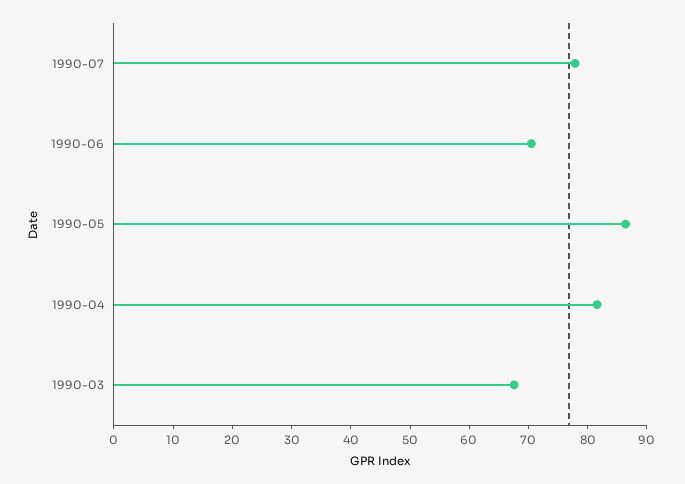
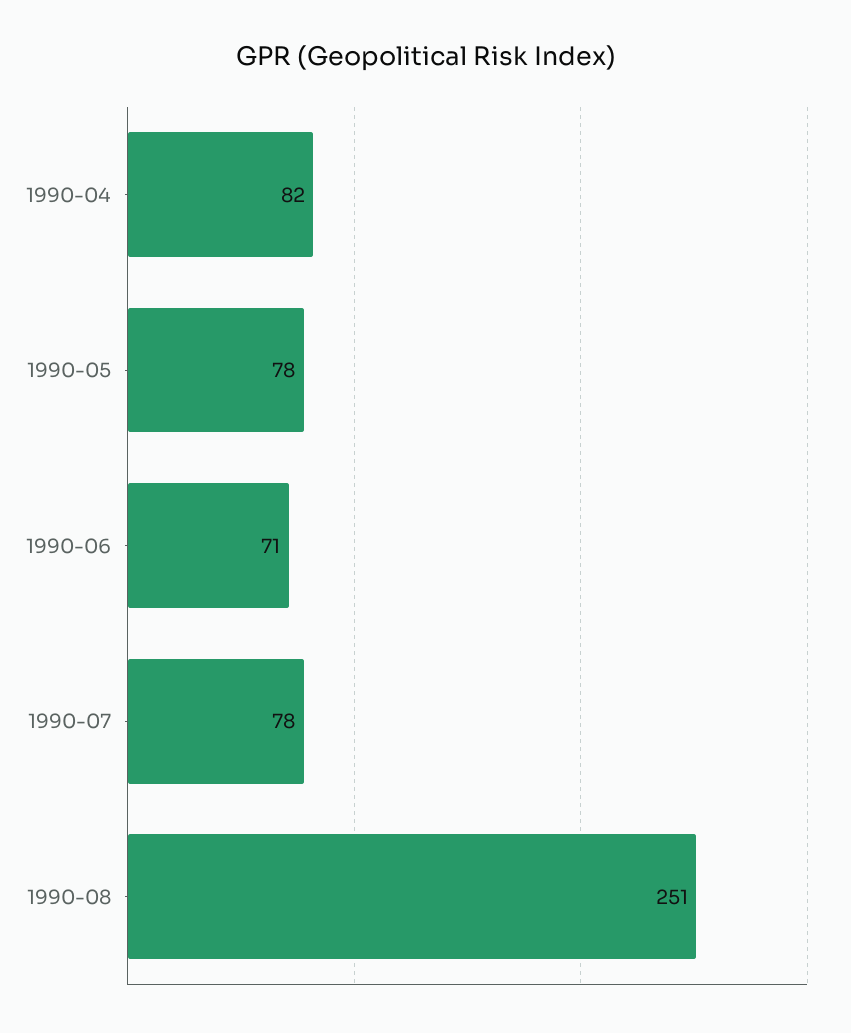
1990-05: 86 -> 78
1990-03: 68 -> none
1990-08: none -> 251

